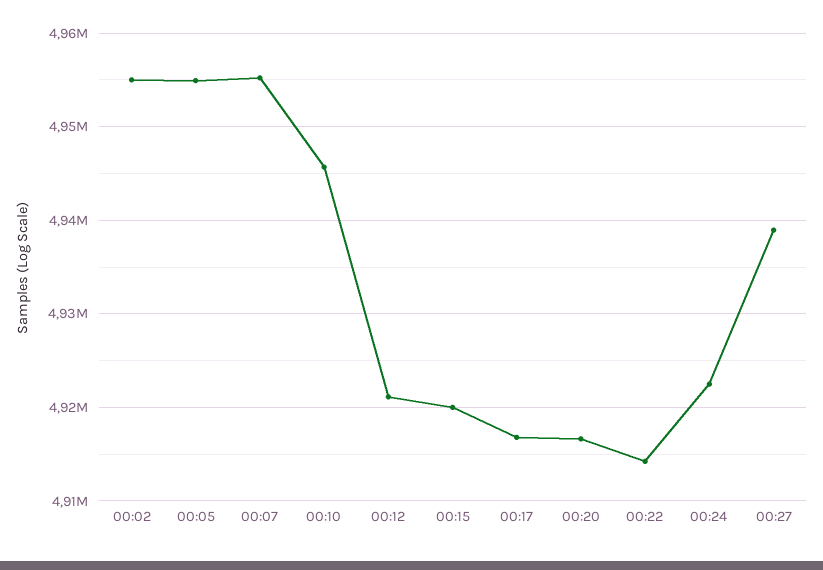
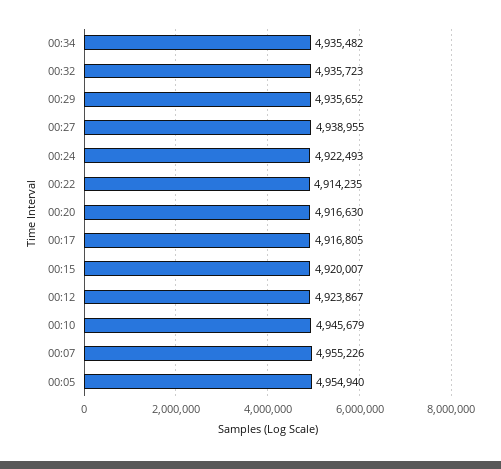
00:02: 4955000 -> none
00:12: 4921000 -> 4923867
00:34: none -> 4935482
00:32: none -> 4935723
00:29: none -> 4935652

